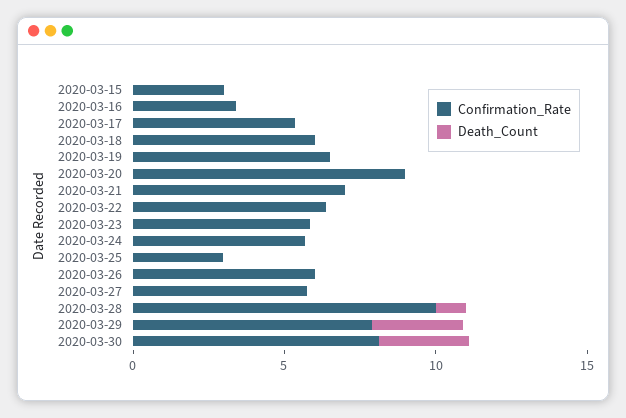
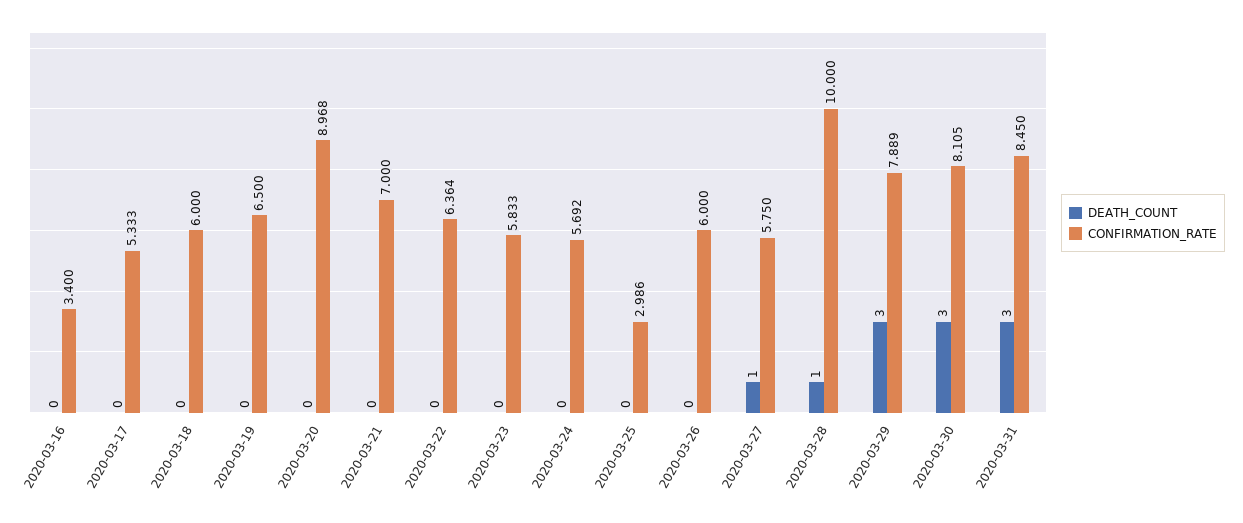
Confirmation_Rate, 2020-03-15: 3 -> none
Death_Count, 2020-03-15: 0 -> none
Death_Count, 2020-03-27: 0 -> 1
Death_Count, 2020-03-31: none -> 3
Confirmation_Rate, 2020-03-31: none -> 8.45

